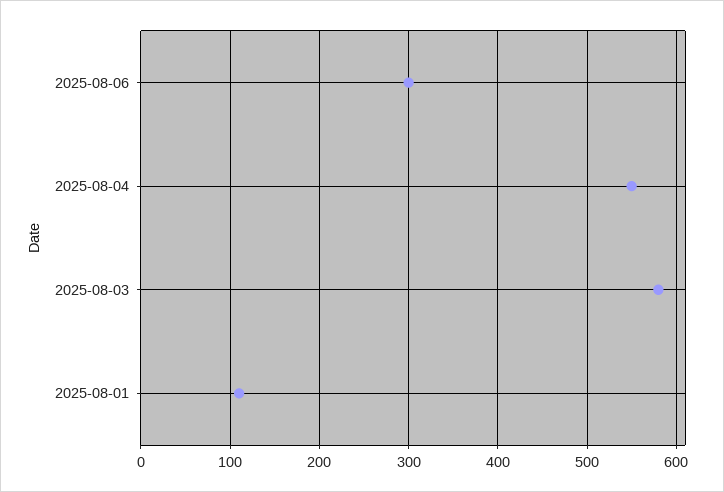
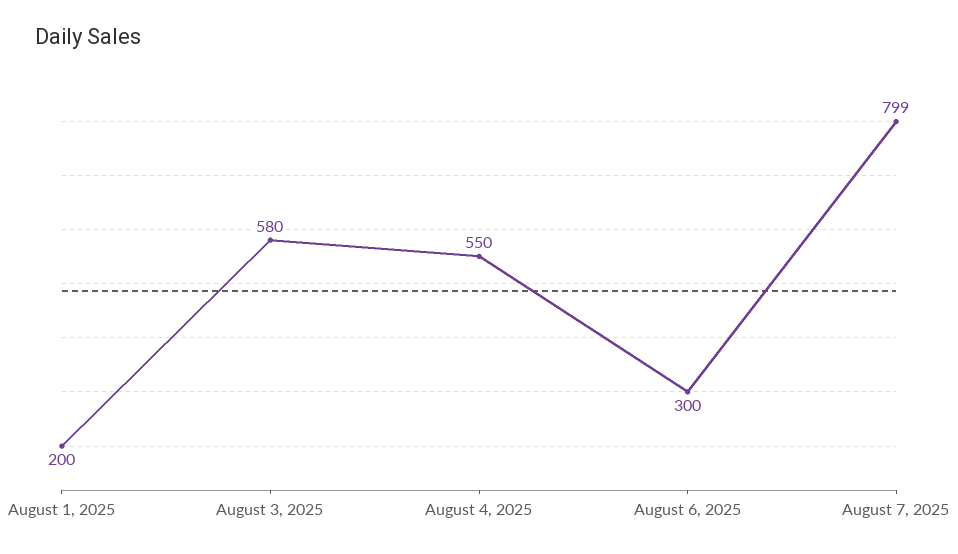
2025-08-01: 110 -> 200
August 7, 2025: none -> 799

